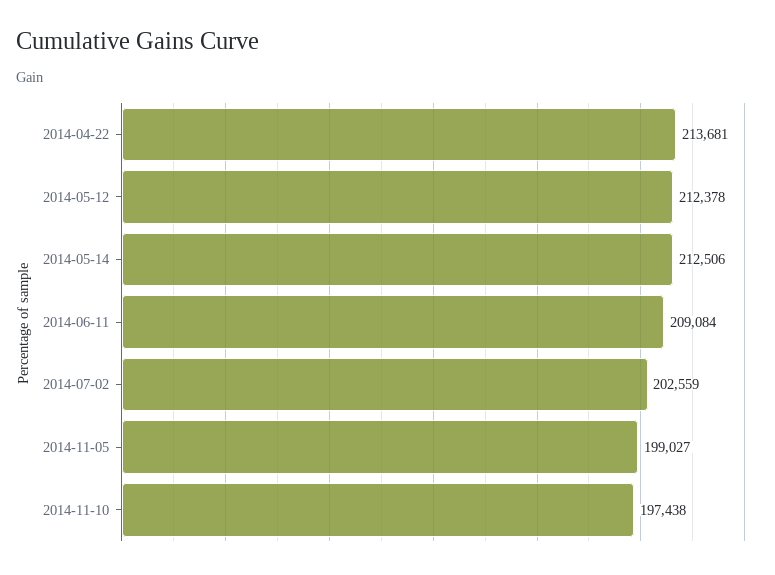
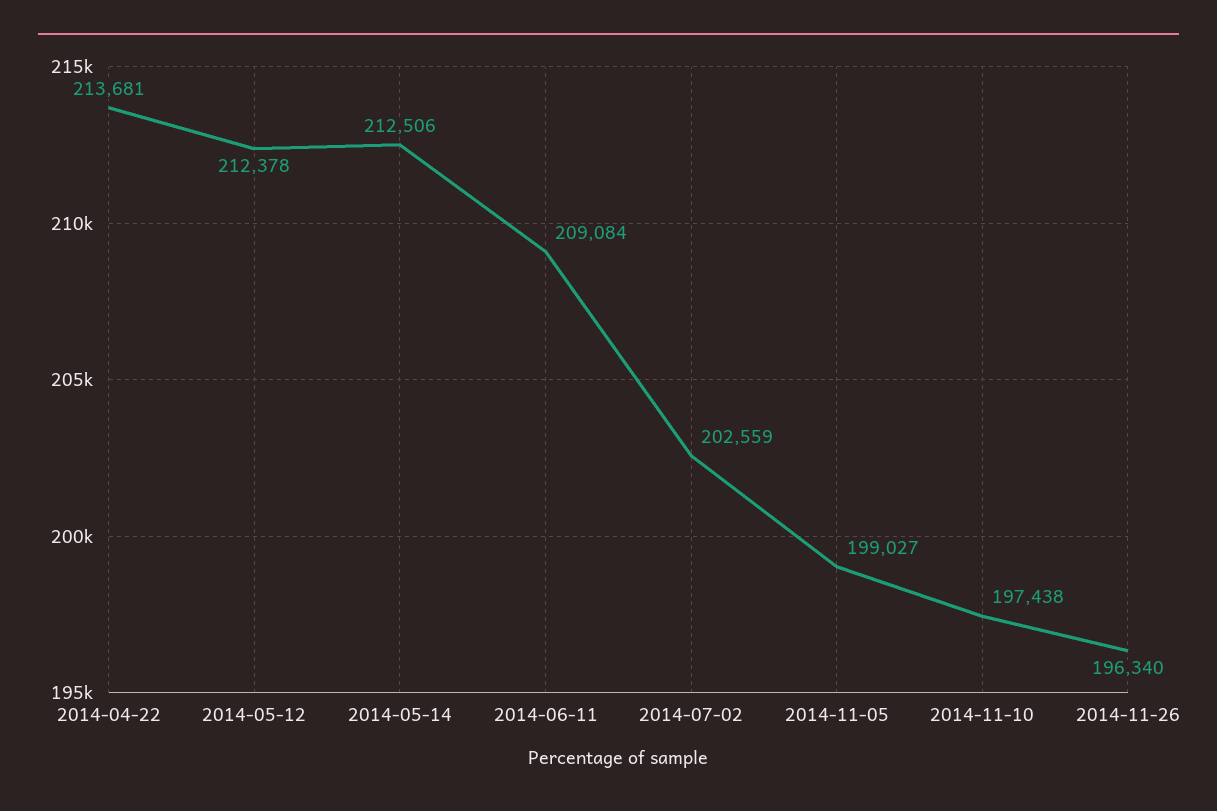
2014-11-26: none -> 196340

